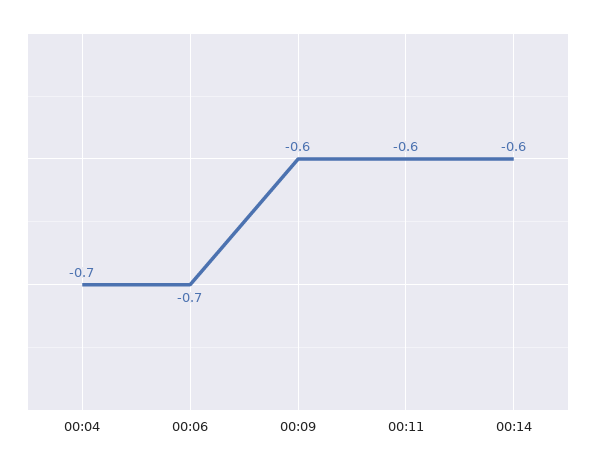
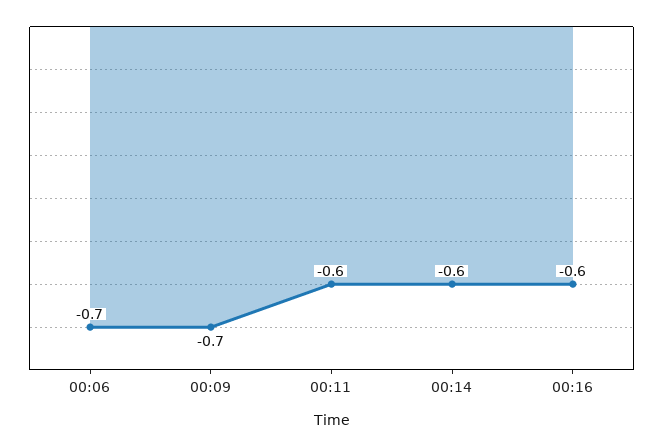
00:04: -0.7 -> none
00:09: -0.6 -> -0.7
00:16: none -> -0.6

